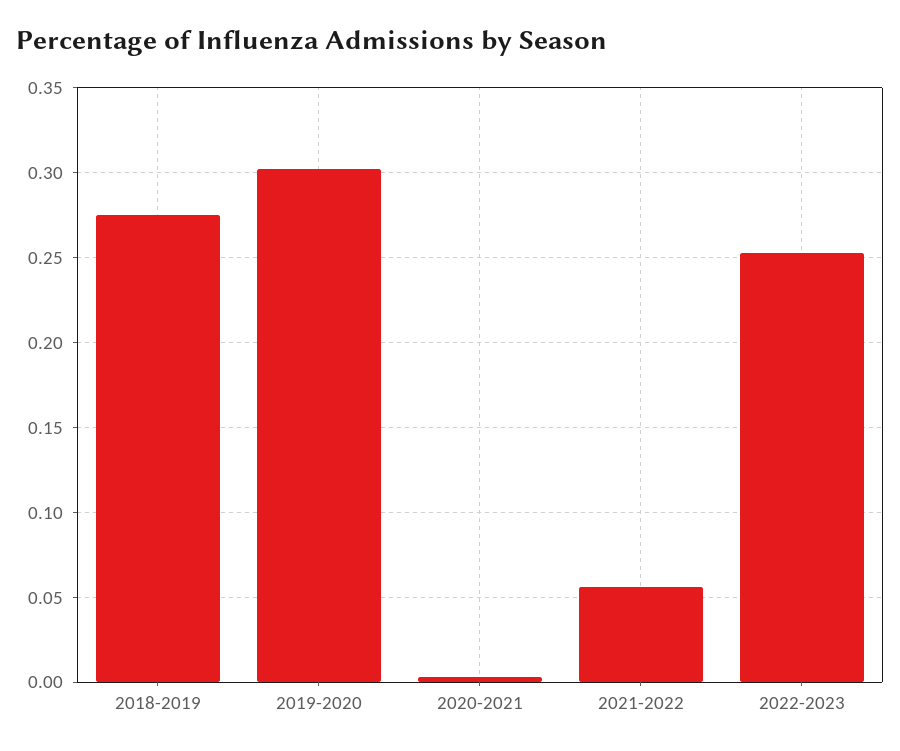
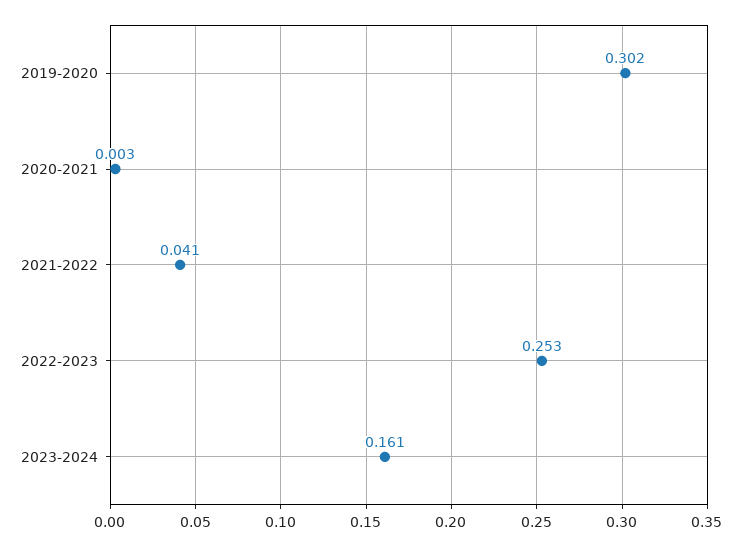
2018-2019: 0.275 -> none
2021-2022: 0.055 -> 0.041
2023-2024: none -> 0.161

